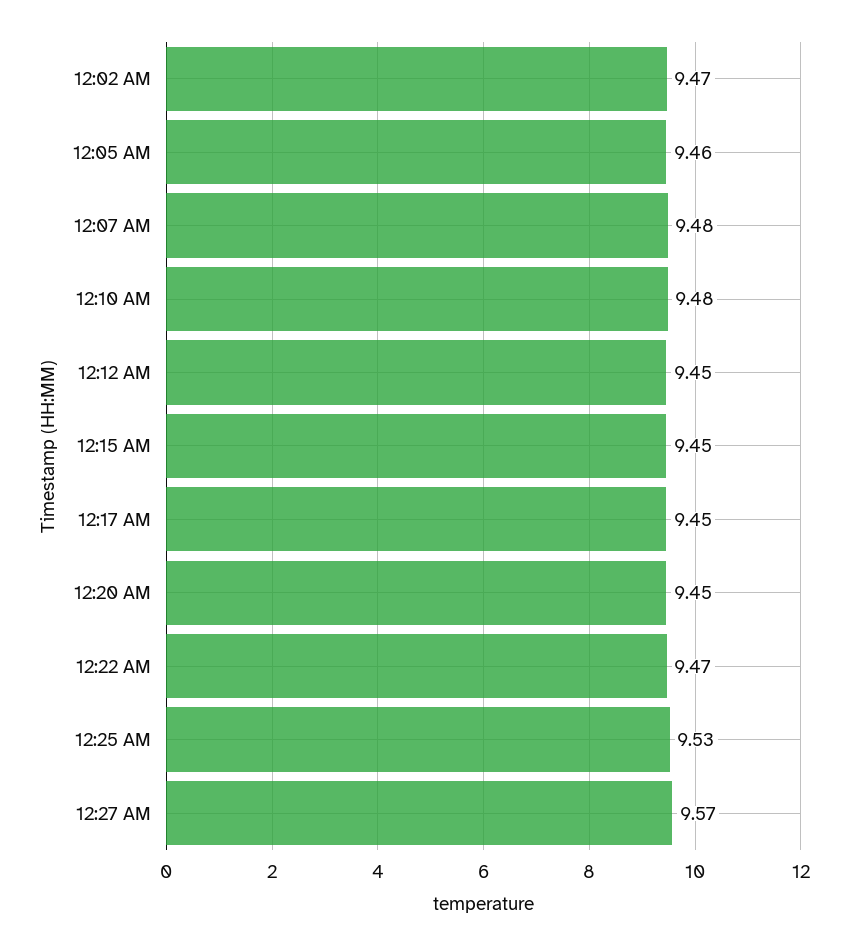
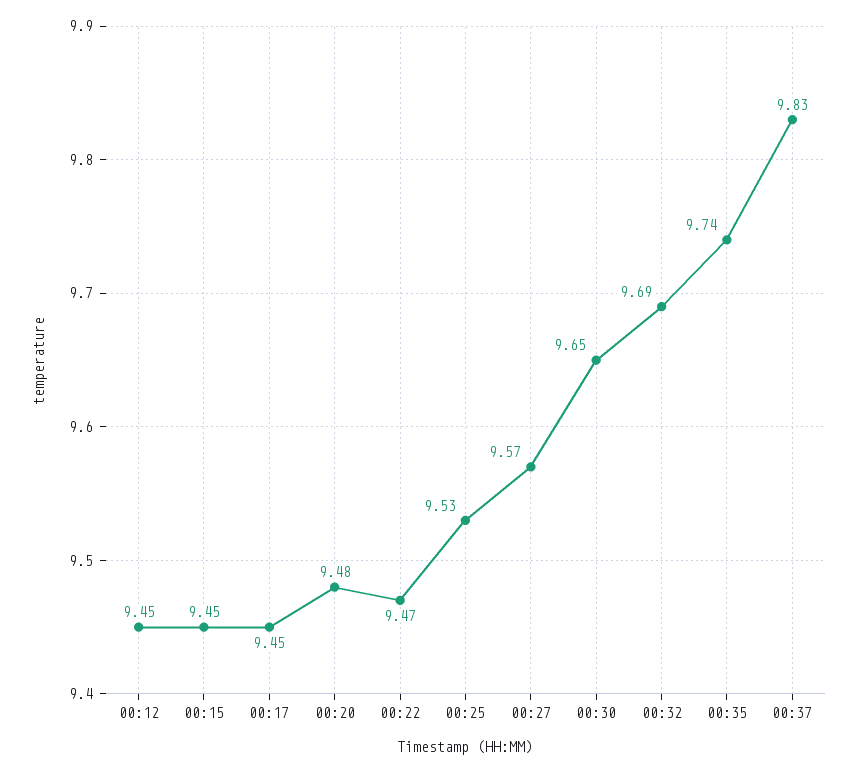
12:02 AM: 9.47 -> none
12:05 AM: 9.46 -> none
12:07 AM: 9.48 -> none
12:10 AM: 9.48 -> none
12:20 AM: 9.45 -> 9.48
00:30: none -> 9.65
00:32: none -> 9.69
00:35: none -> 9.74
00:37: none -> 9.83

